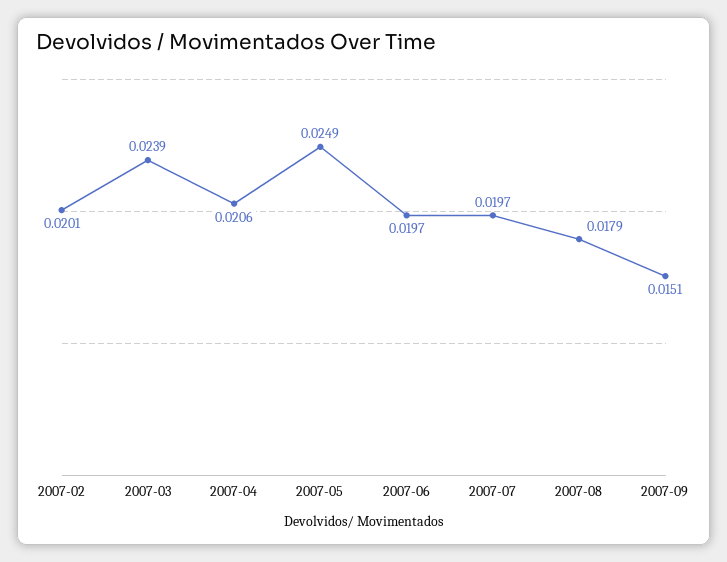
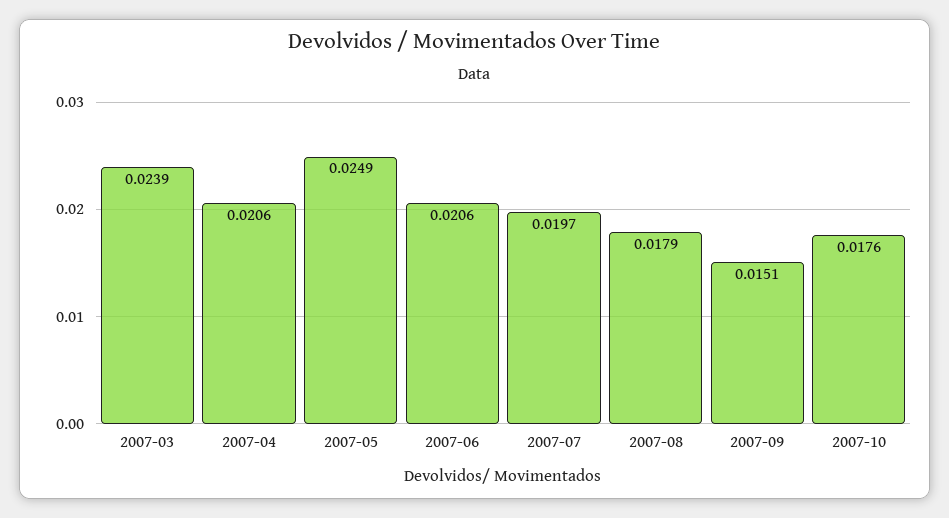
2007-02: 0.0201 -> none
2007-06: 0.0197 -> 0.0206
2007-10: none -> 0.0176

